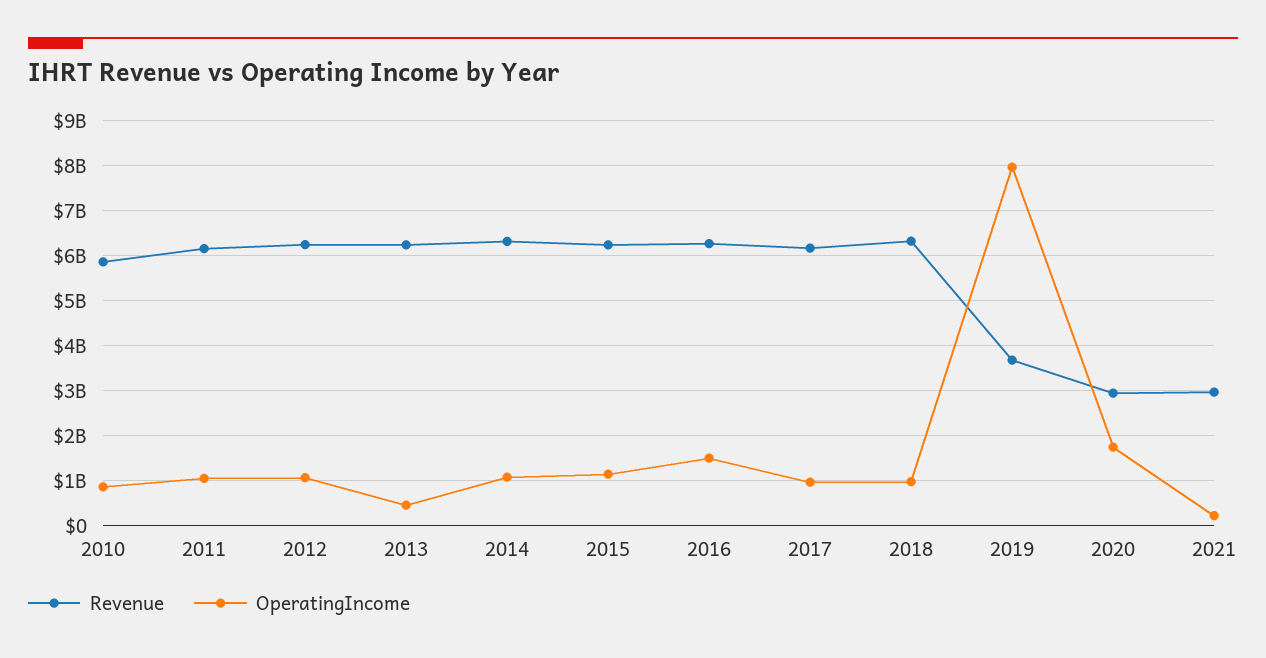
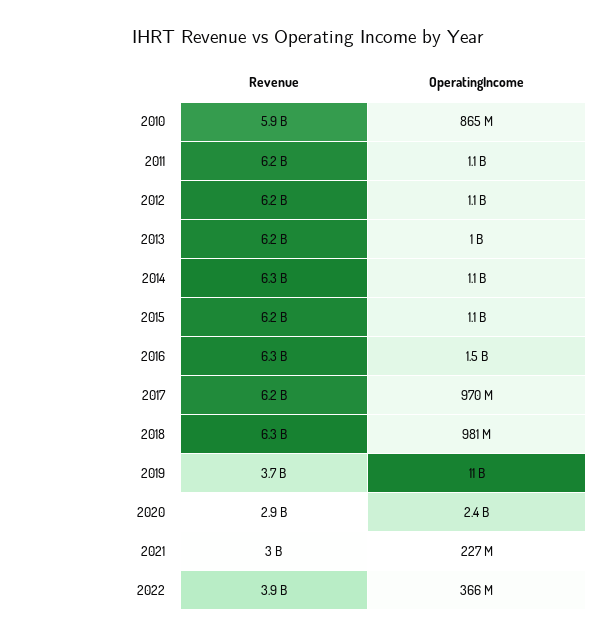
OperatingIncome, 2013: 400000000 -> 1000000000
OperatingIncome, 2019: 8000000000 -> 11000000000
OperatingIncome, 2020: 1800000000 -> 2400000000
Revenue, 2022: none -> 3900000000
OperatingIncome, 2022: none -> 366000000

